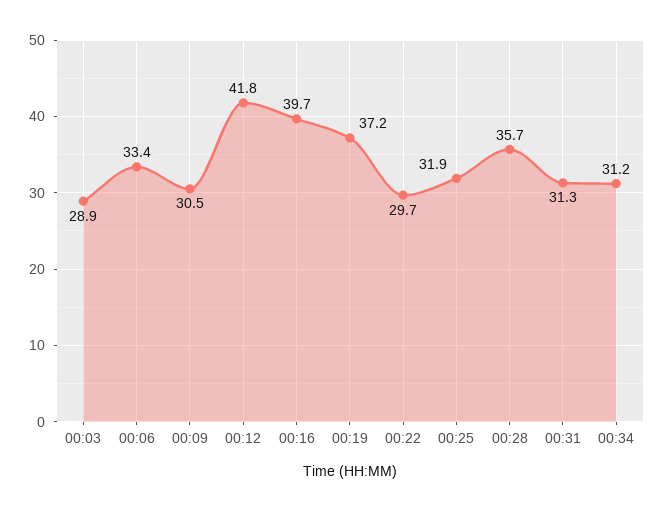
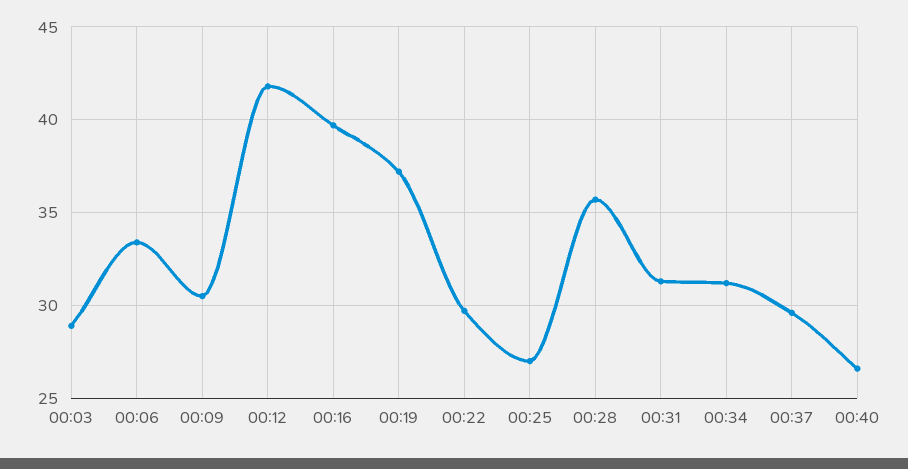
00:25: 31.9 -> 27
00:37: none -> 29.5
00:40: none -> 26.5

